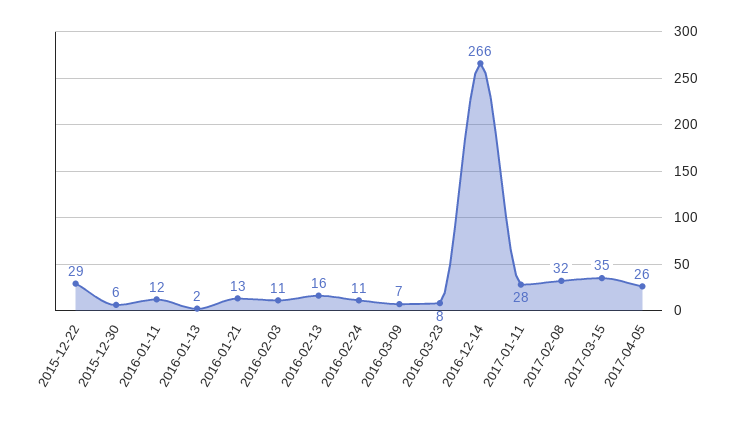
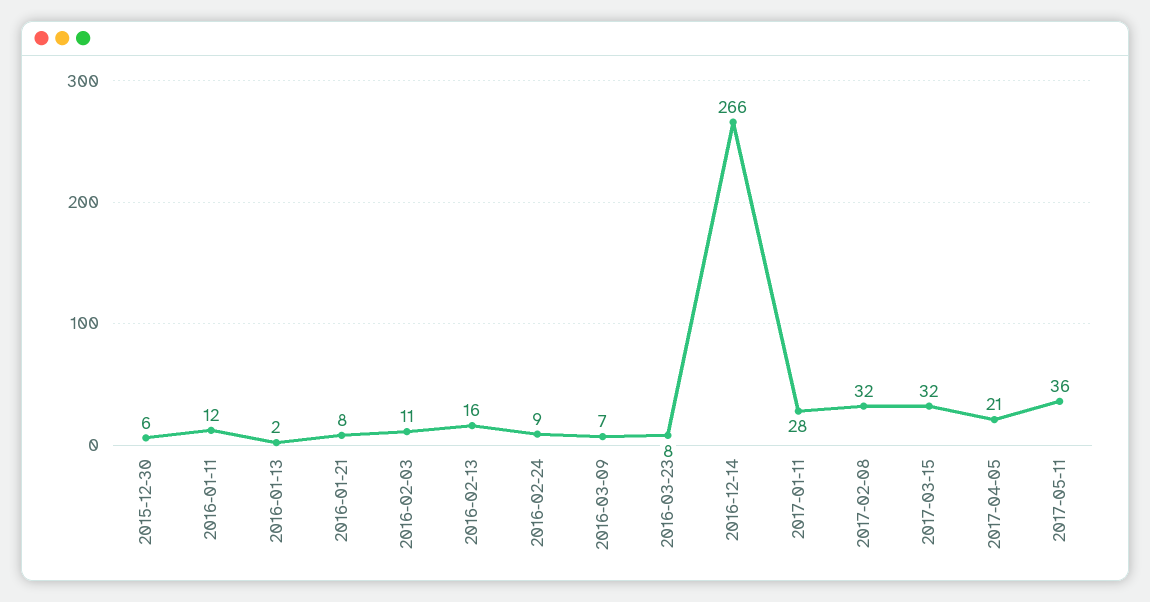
2015-12-22: 29 -> none
2016-01-21: 13 -> 8
2016-02-24: 11 -> 9
2017-03-15: 35 -> 32
2017-04-05: 26 -> 21
2017-05-11: none -> 36

